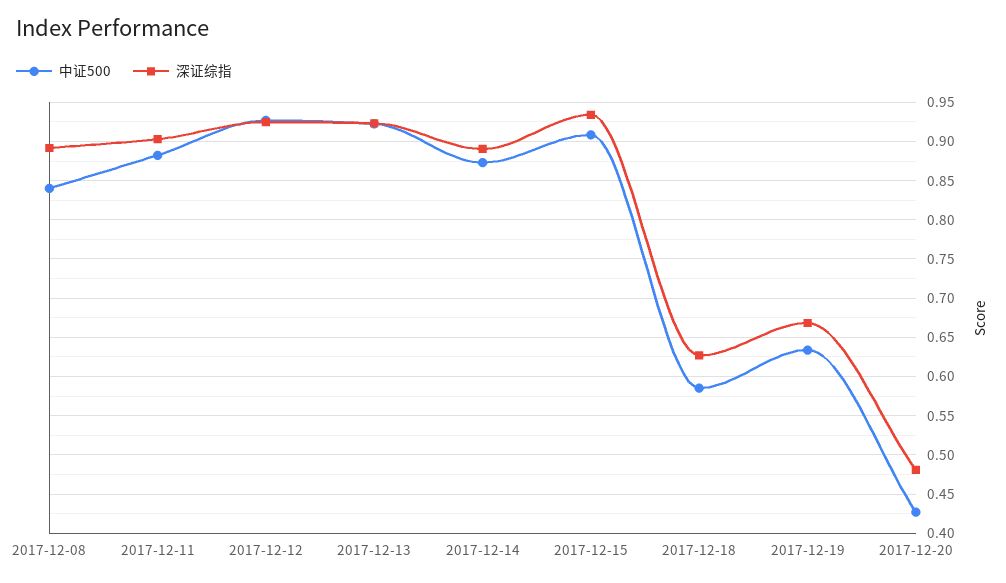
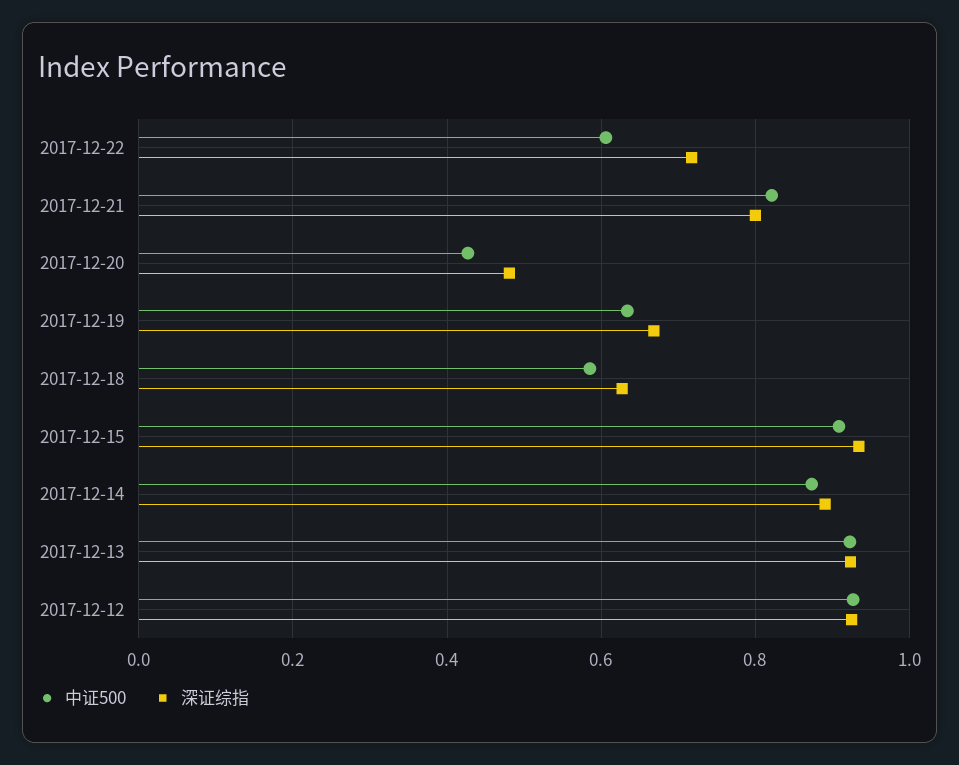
中证500, 2017-12-08: 0.84 -> none
深证综指, 2017-12-08: 0.89 -> none
中证500, 2017-12-11: 0.88 -> none
深证综指, 2017-12-11: 0.9 -> none
中证500, 2017-12-22: none -> 0.6
深证综指, 2017-12-22: none -> 0.72
中证500, 2017-12-21: none -> 0.82
深证综指, 2017-12-21: none -> 0.8

